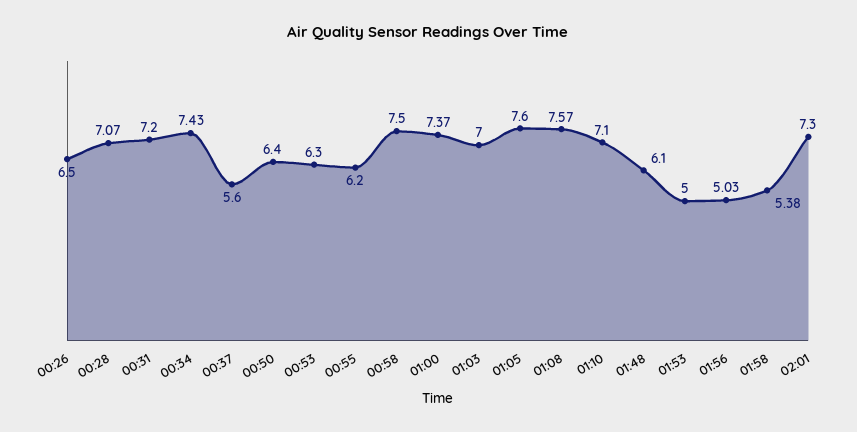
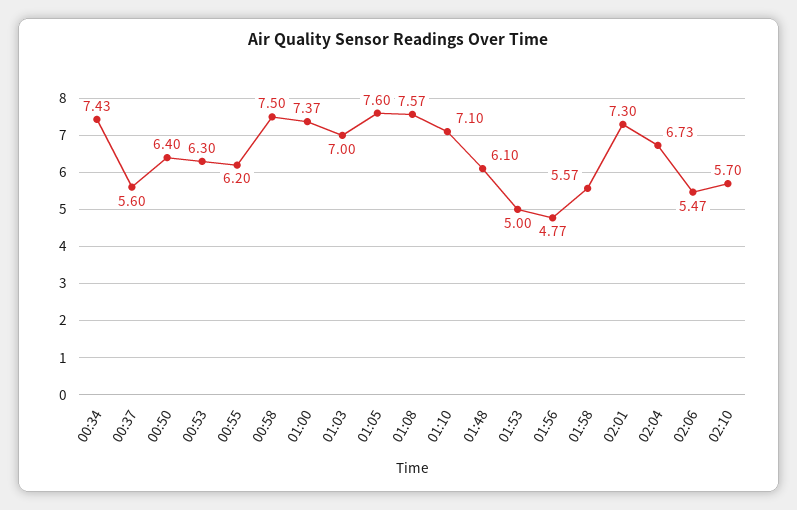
00:26: 6.5 -> none
00:28: 7.07 -> none
00:31: 7.2 -> none
01:56: 5.03 -> 4.77
01:58: 5.38 -> 5.57
02:04: none -> 6.73
02:06: none -> 5.47
02:10: none -> 5.7

